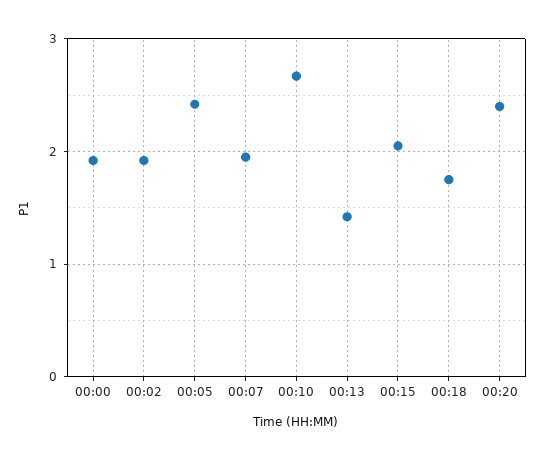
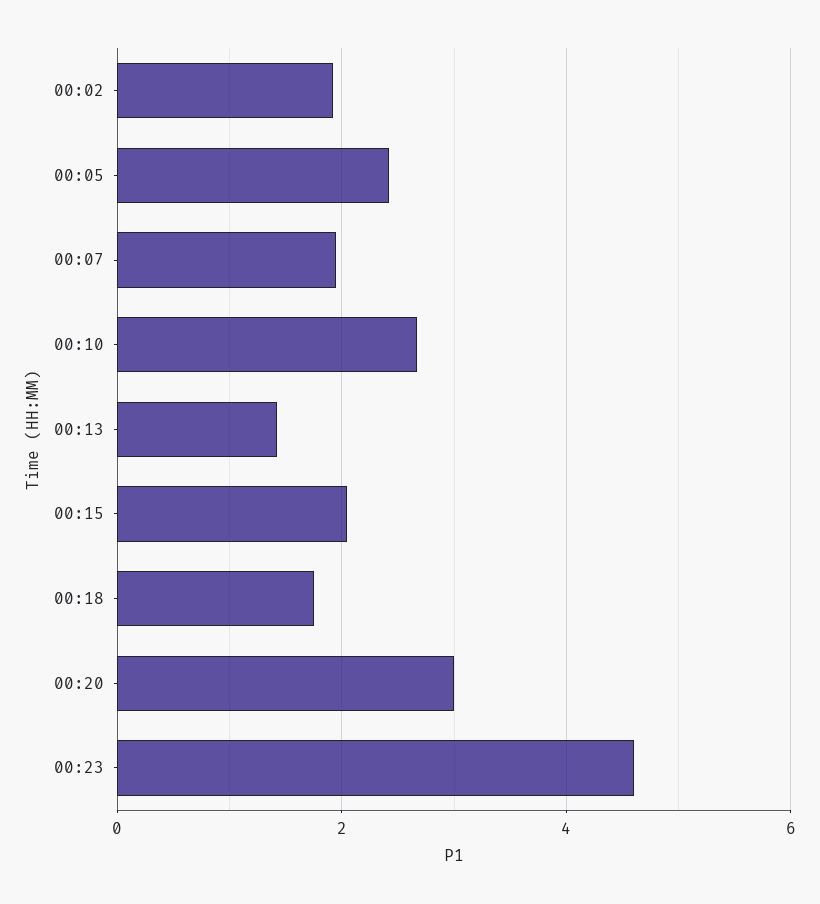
00:00: 1.9 -> none
00:20: 2.4 -> 3
00:23: none -> 4.6

